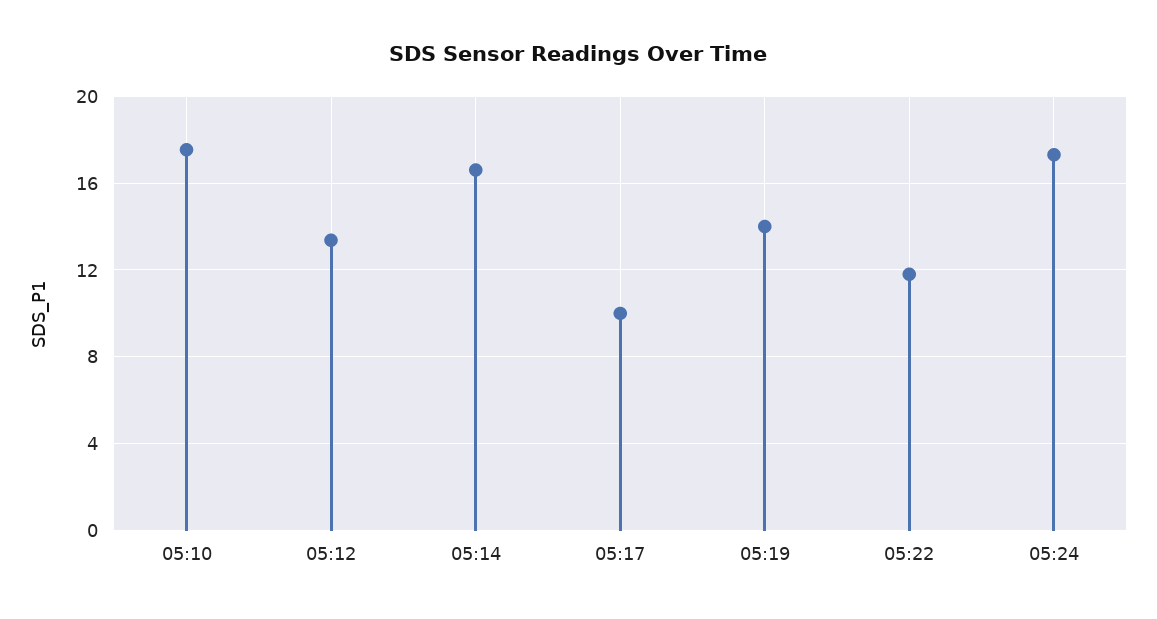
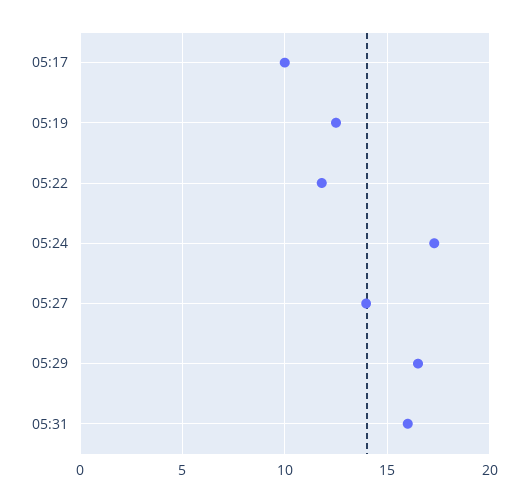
05:10: 17.5 -> none
05:12: 13.5 -> none
05:14: 16.5 -> none
05:19: 14 -> 12.5
05:27: none -> 14
05:29: none -> 16.5
05:31: none -> 16

